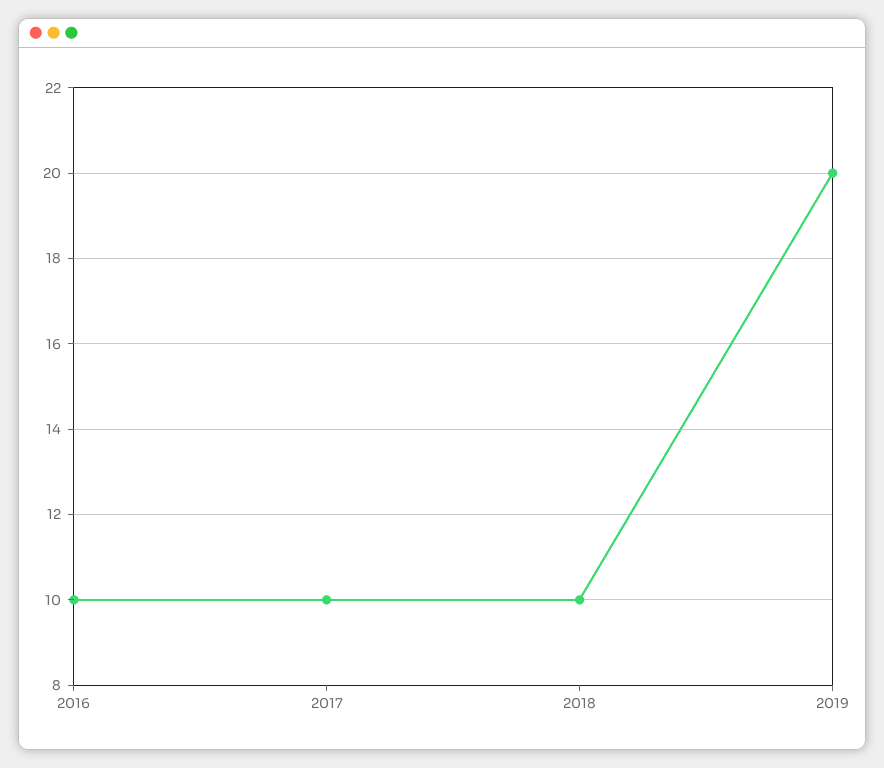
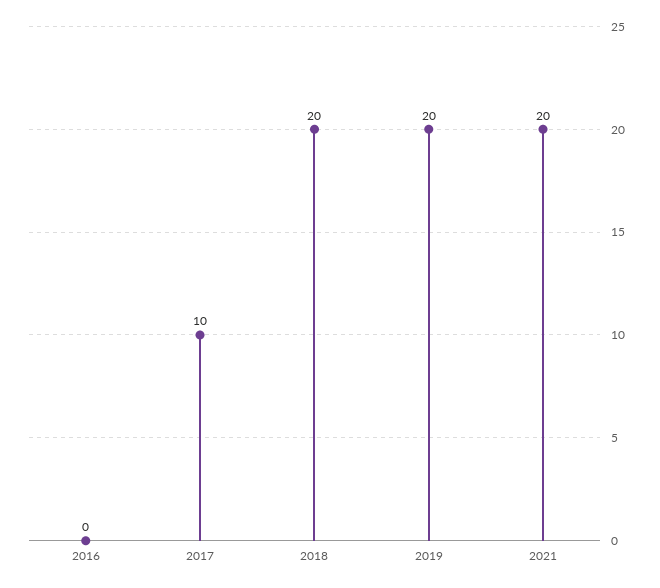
2016: 10 -> 0
2018: 10 -> 20
2021: none -> 20

